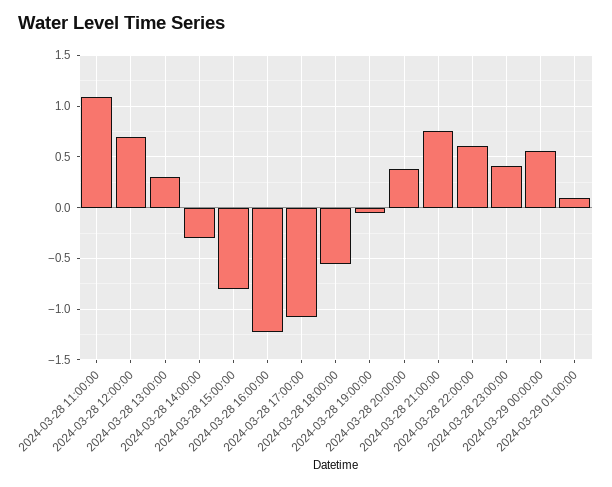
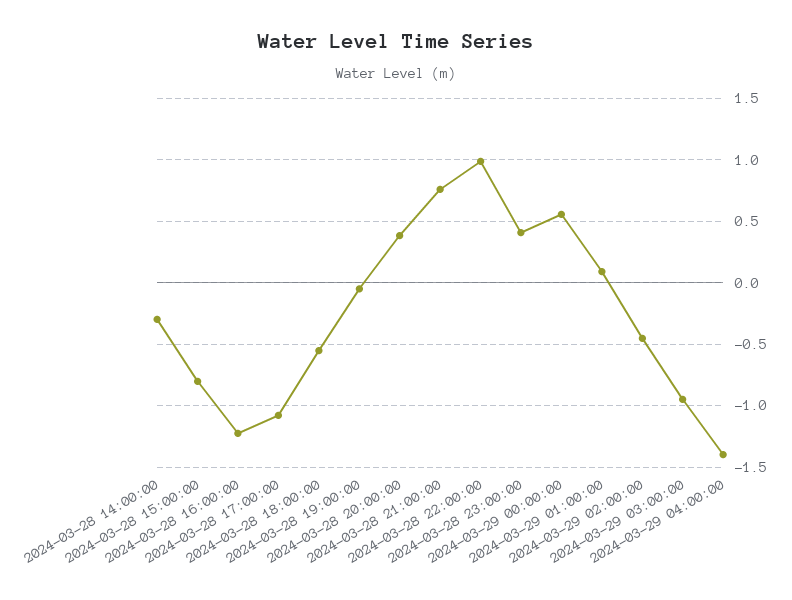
2024-03-28 11:00:00: 1.1 -> none
2024-03-28 12:00:00: 0.7 -> none
2024-03-28 13:00:00: 0.3 -> none
2024-03-28 22:00:00: 0.6 -> 1
2024-03-29 02:00:00: none -> -0.45
2024-03-29 03:00:00: none -> -0.95
2024-03-29 04:00:00: none -> -1.4

